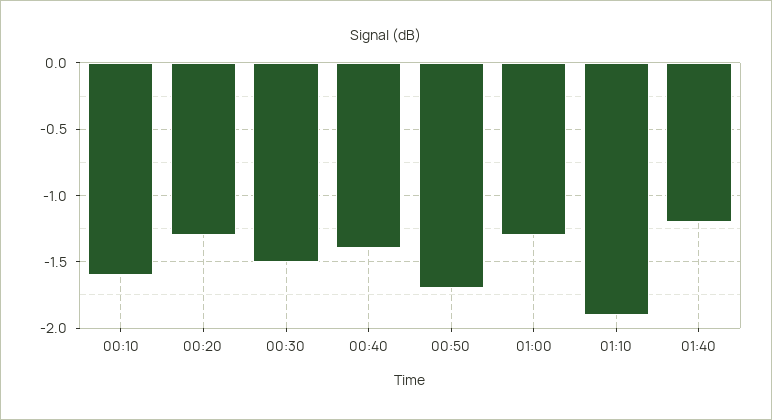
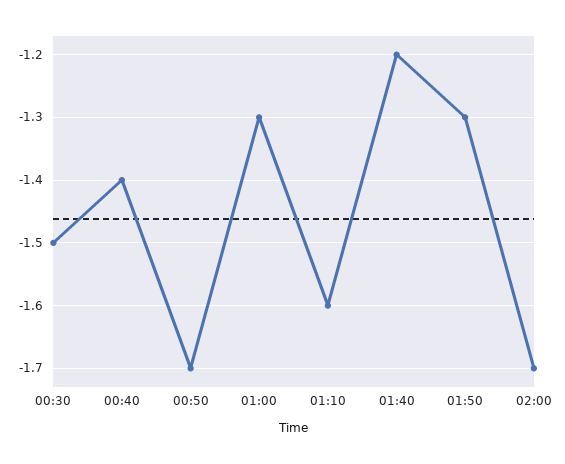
00:10: -1.6 -> none
00:20: -1.3 -> none
01:10: -1.9 -> -1.6
01:50: none -> -1.3
02:00: none -> -1.7

